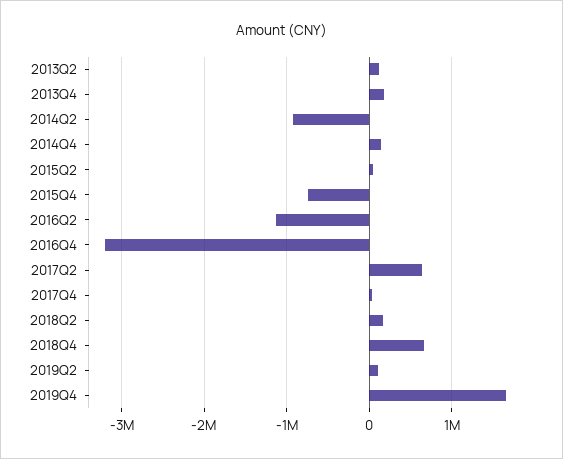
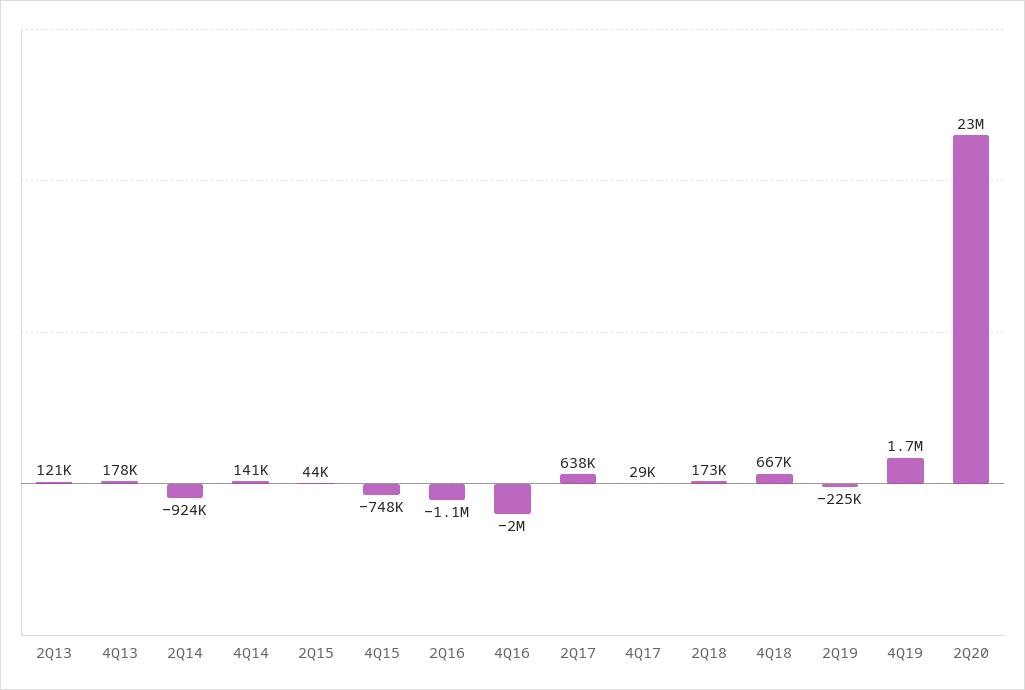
2016Q4: -3200000 -> -2000000
2019Q2: 100000 -> -225000
2Q20: none -> 23000000

